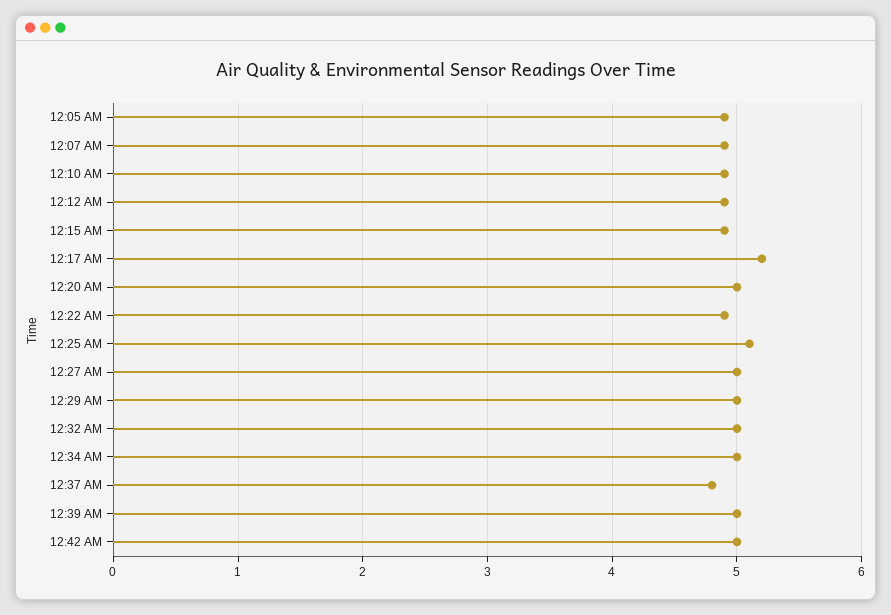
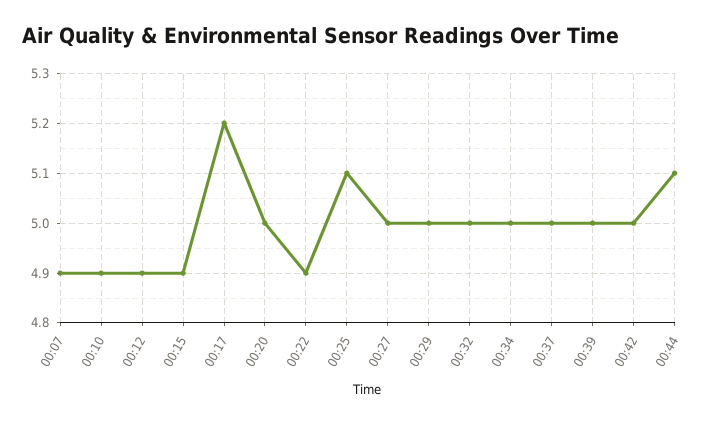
12:05 AM: 4.9 -> none
12:37 AM: 4.8 -> 5
00:44: none -> 5.1

